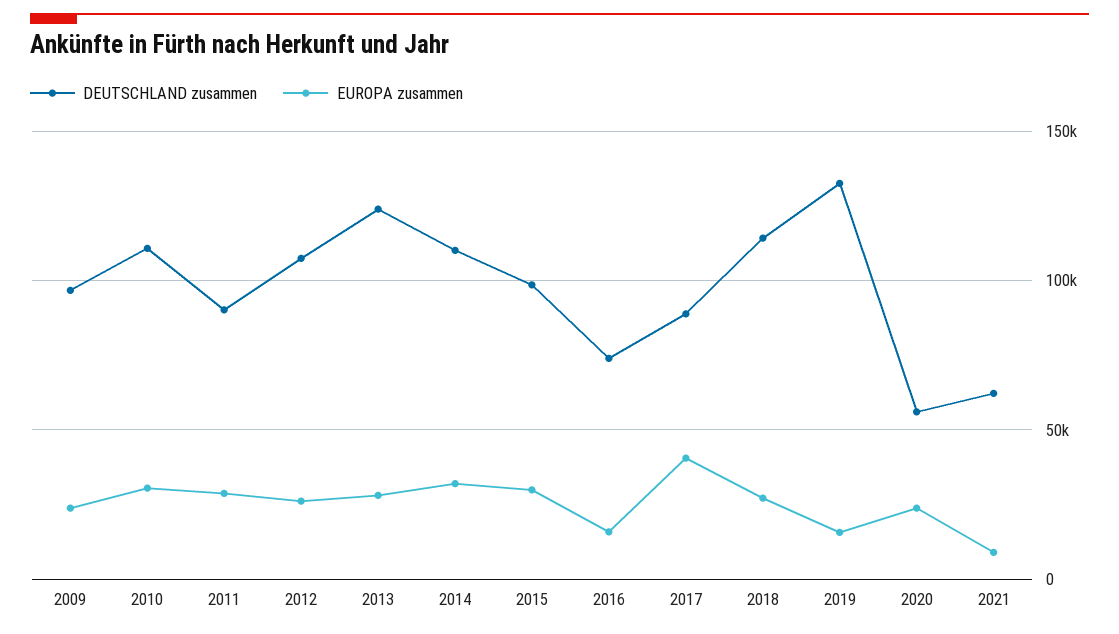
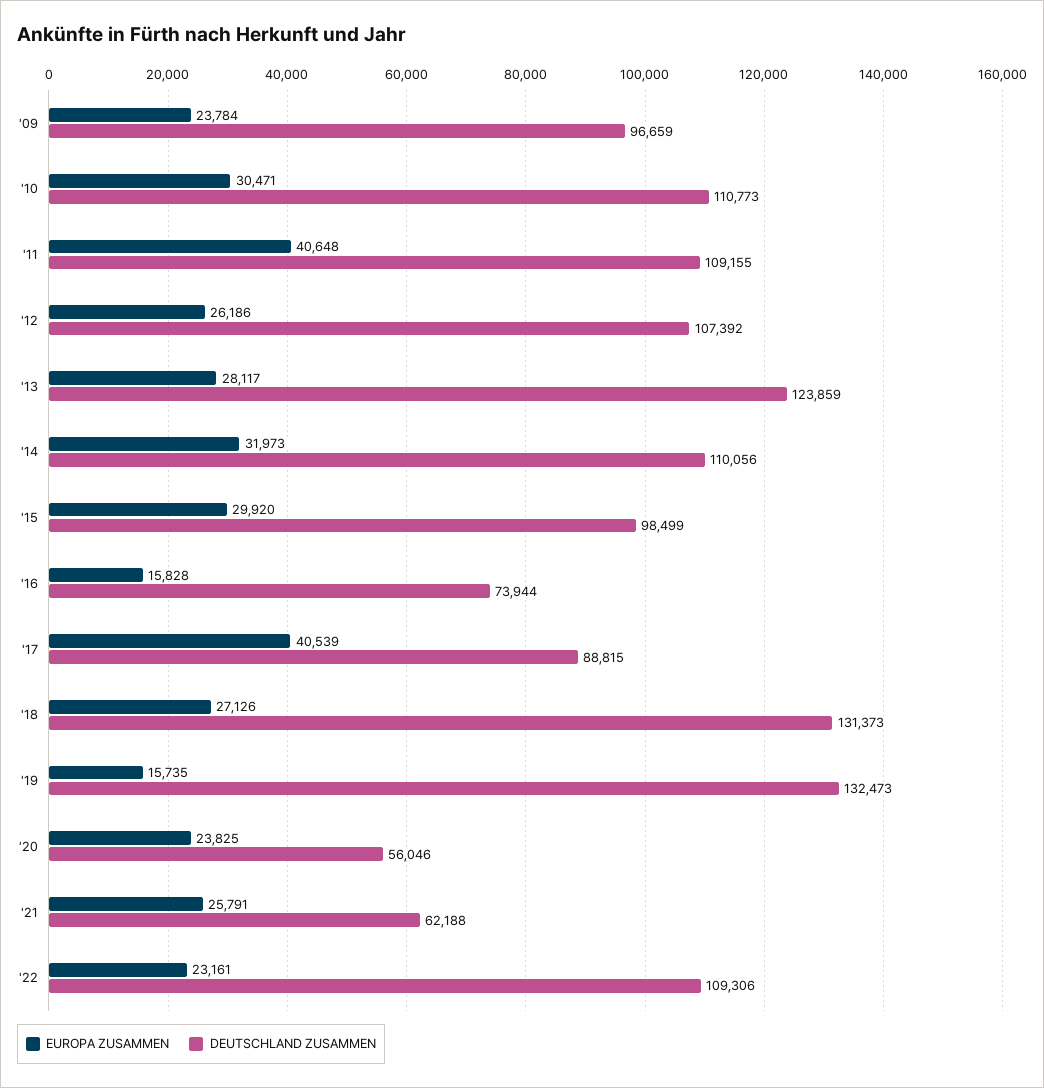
DEUTSCHLAND zusammen, 2011: 90000 -> 109155
EUROPA zusammen, 2011: 30000 -> 40648
DEUTSCHLAND zusammen, 2018: 115000 -> 131373
EUROPA zusammen, 2021: 10000 -> 25791
EUROPA zusammen, '22: none -> 23161
DEUTSCHLAND zusammen, '22: none -> 109306

